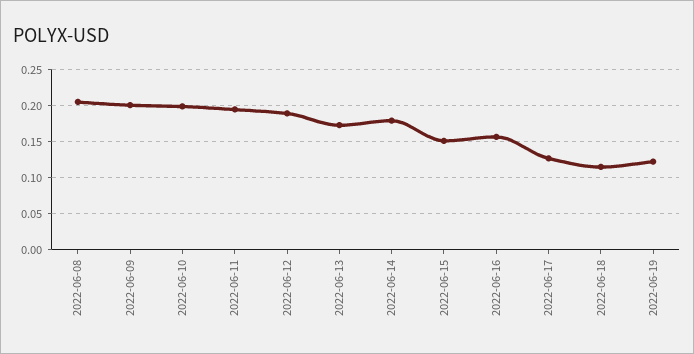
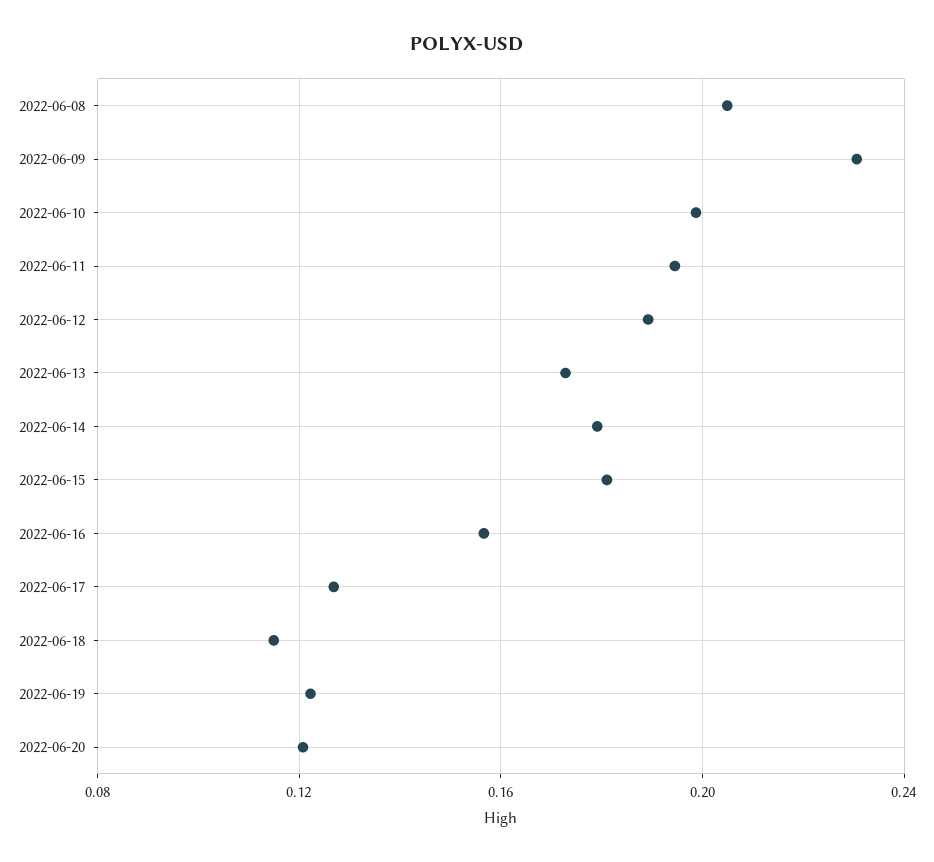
2022-06-09: 0.2 -> 0.23
2022-06-15: 0.15 -> 0.18
2022-06-20: none -> 0.12

